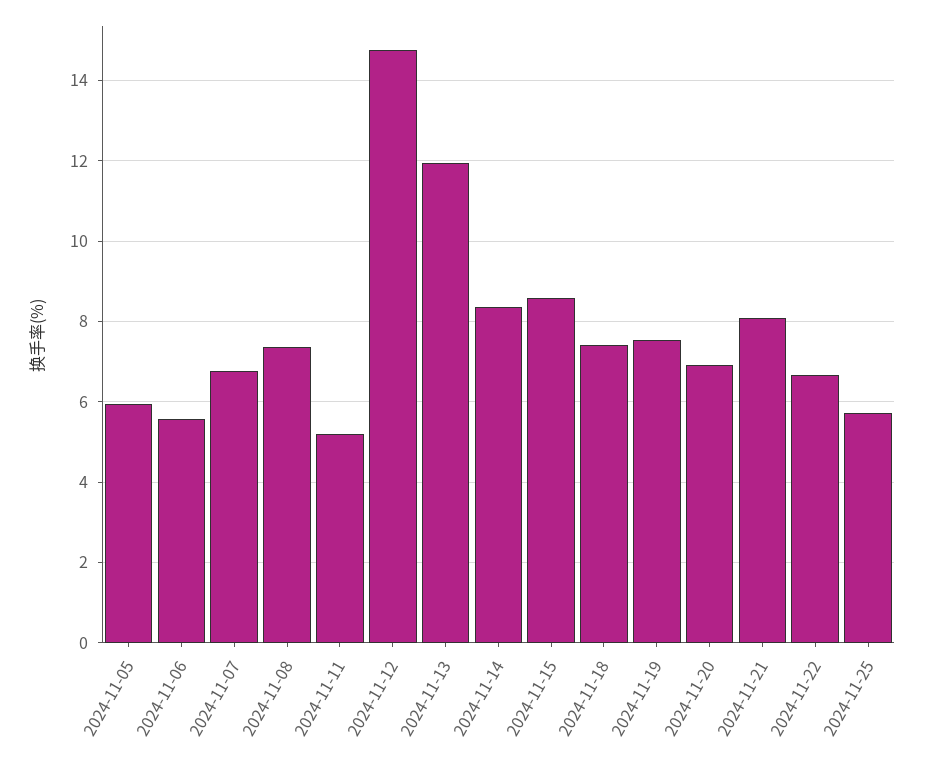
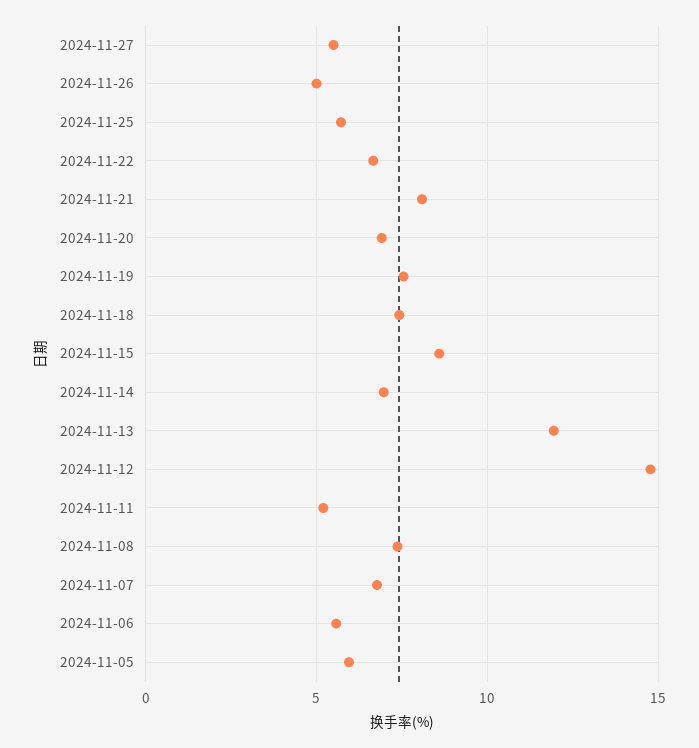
2024-11-14: 8.4 -> 7
2024-11-27: none -> 5.5
2024-11-26: none -> 5

